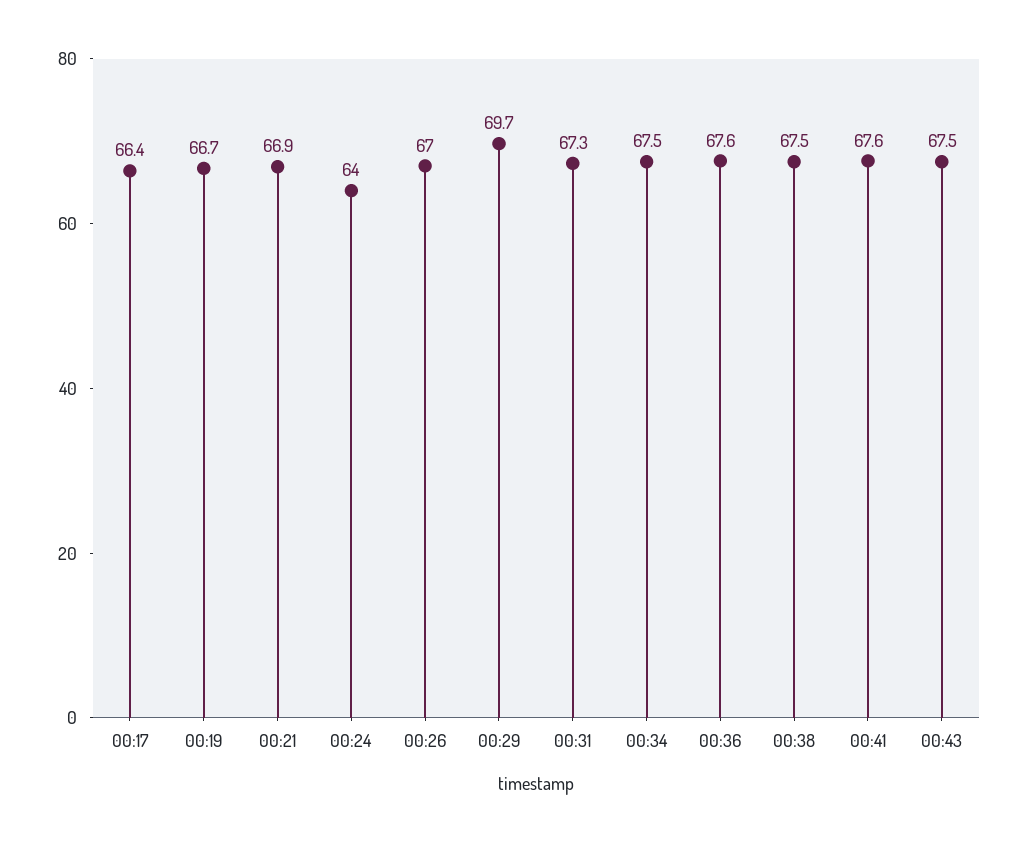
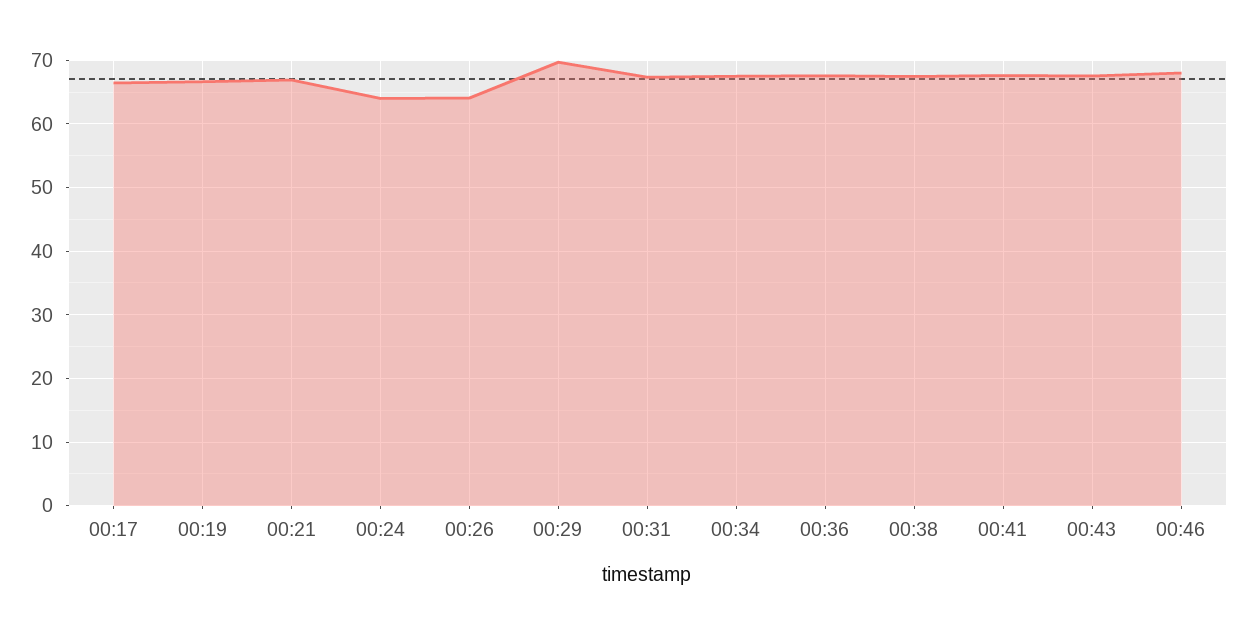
00:26: 67 -> 64
00:46: none -> 68

